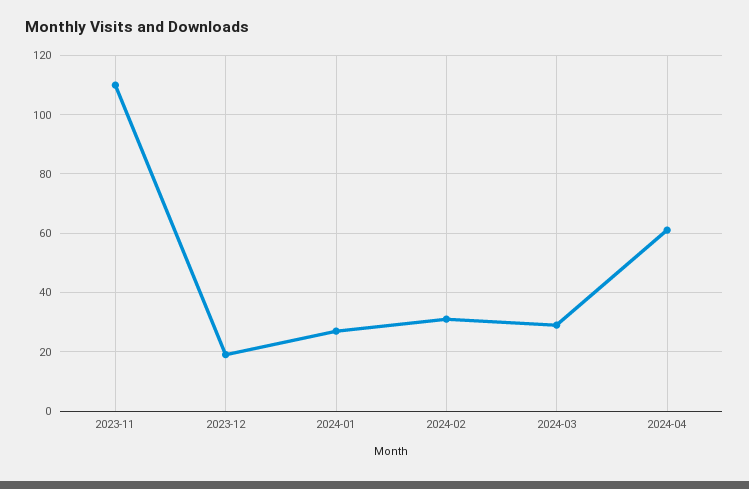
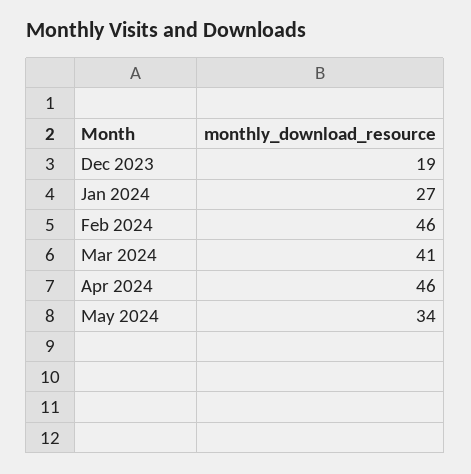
2023-11: 110 -> none
2024-02: 30 -> 46
2024-03: 30 -> 41
2024-04: 60 -> 46
May 2024: none -> 34

